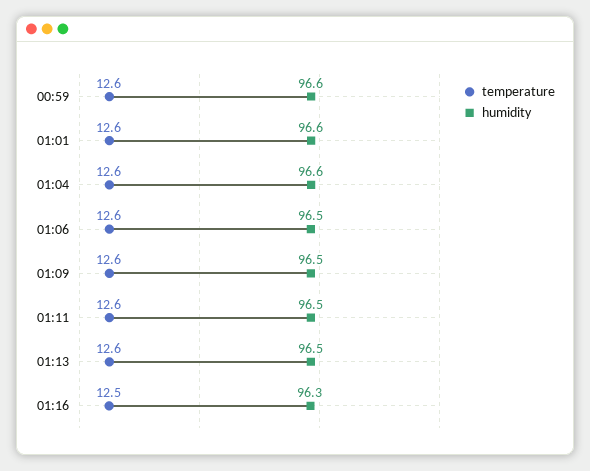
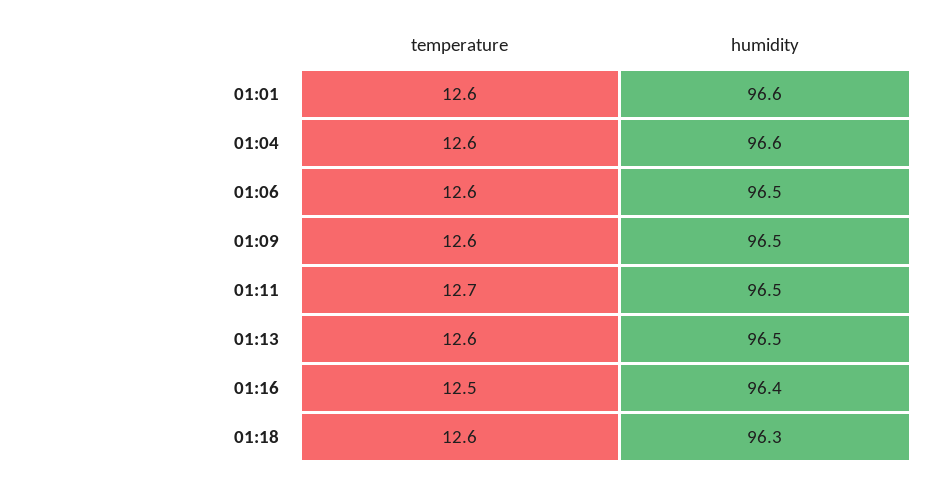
temperature, 00:59: 12.6 -> none
humidity, 00:59: 96.6 -> none
temperature, 01:11: 12.6 -> 12.7
humidity, 01:16: 96.3 -> 96.4
temperature, 01:18: none -> 12.6
humidity, 01:18: none -> 96.3

